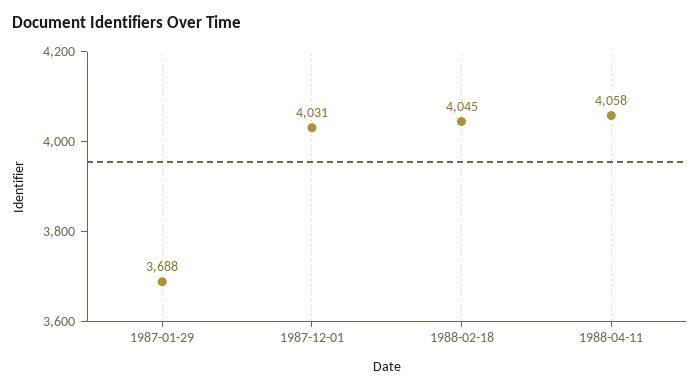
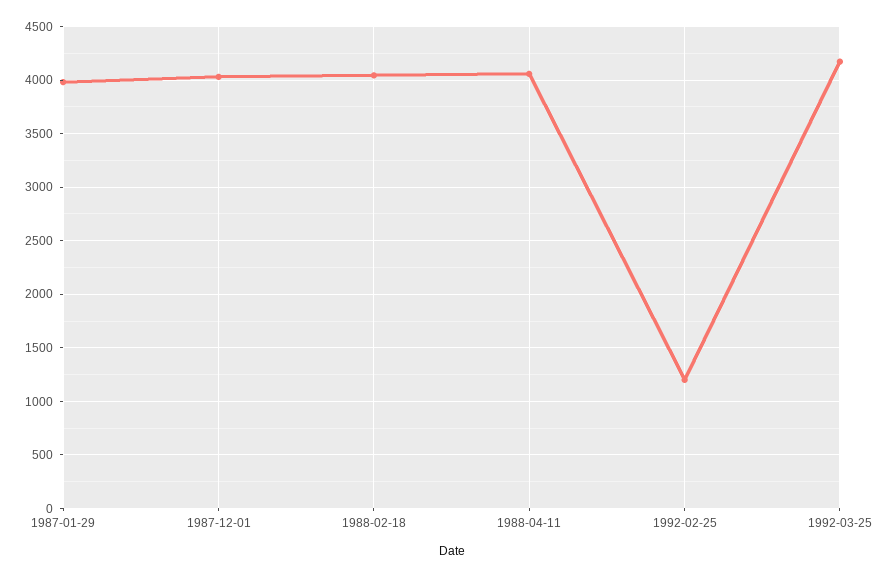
1987-01-29: 3688 -> 4000
1992-02-25: none -> 1200
1992-03-25: none -> 4200

